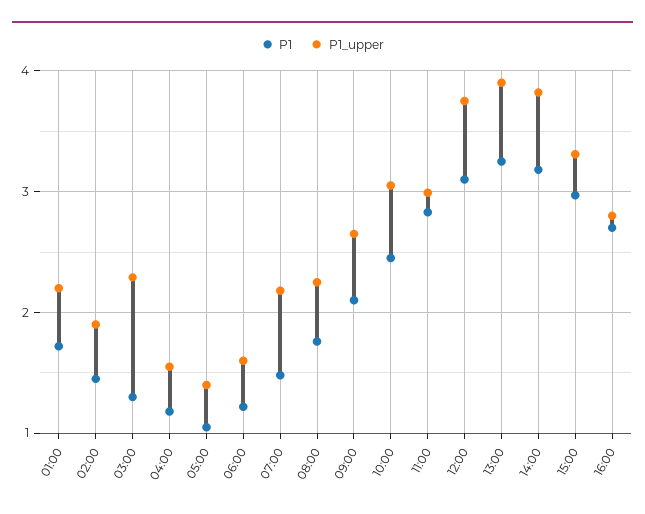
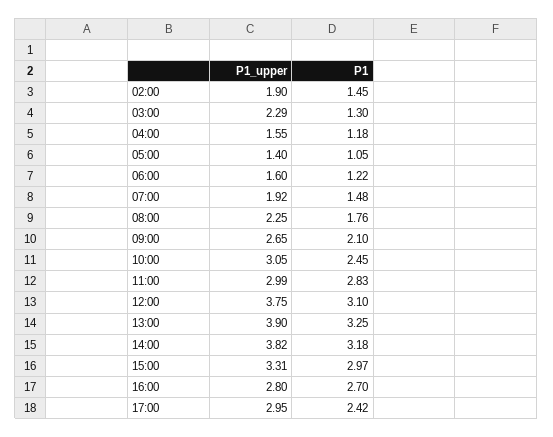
P1, 01:00: 1.7 -> none
P1_upper, 01:00: 2.2 -> none
P1_upper, 07:00: 2.2 -> 1.92
P1_upper, 17:00: none -> 2.95
P1, 17:00: none -> 2.42

